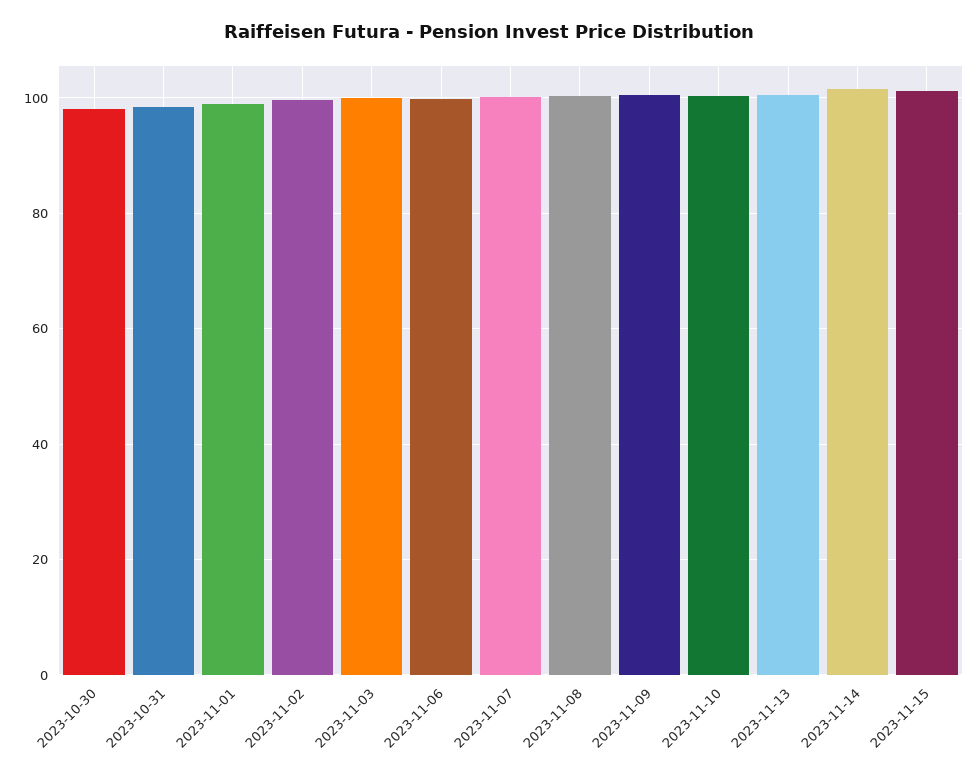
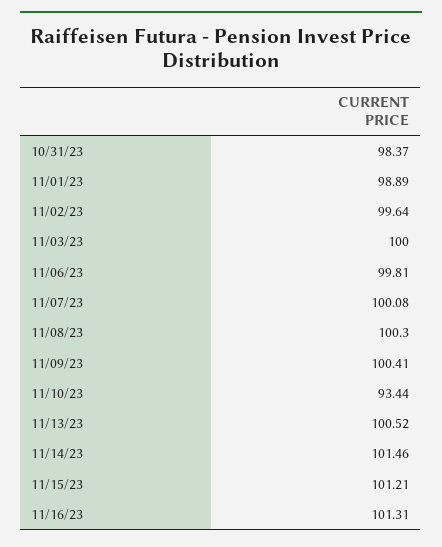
2023-10-30: 98 -> none
2023-11-10: 100 -> 93.44
11/16/23: none -> 101.31

